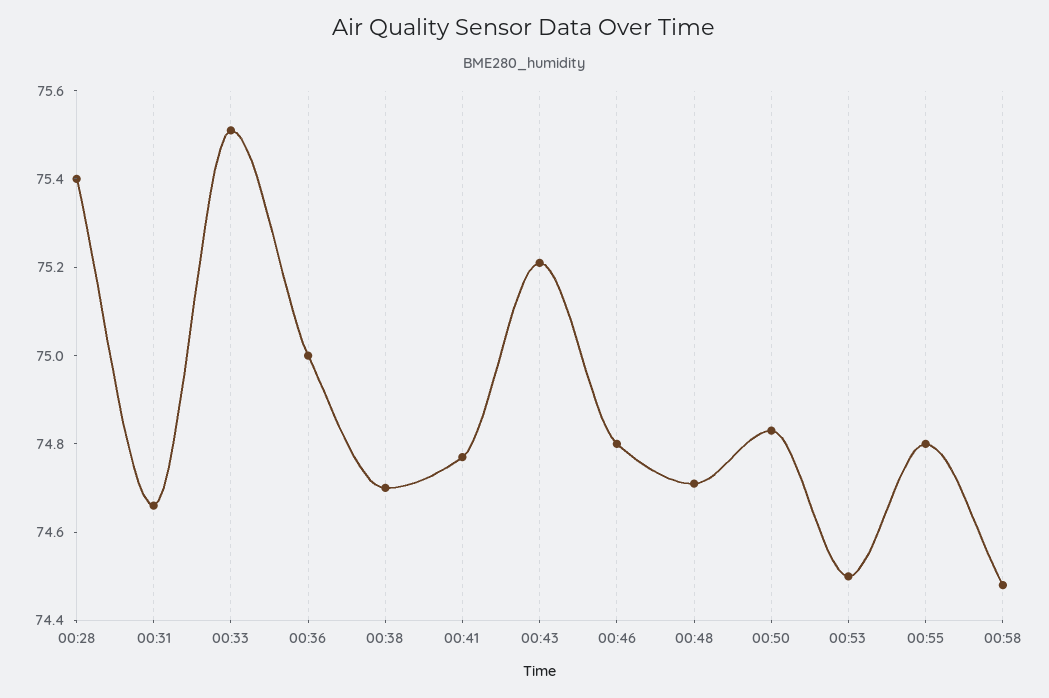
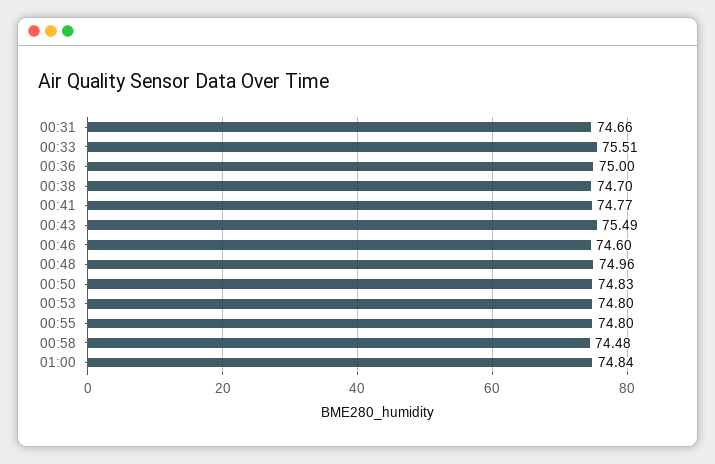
00:28: 75.4 -> none
00:43: 75.2 -> 75.49
00:46: 74.8 -> 74.6
00:48: 74.7 -> 74.96
00:53: 74.5 -> 74.8
01:00: none -> 74.84

